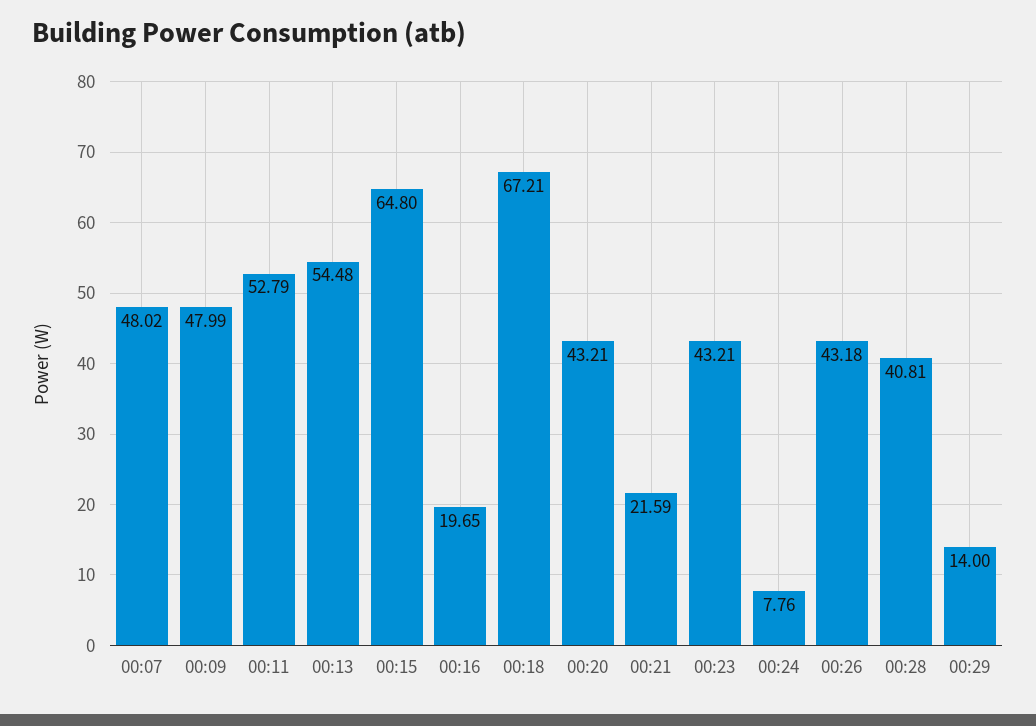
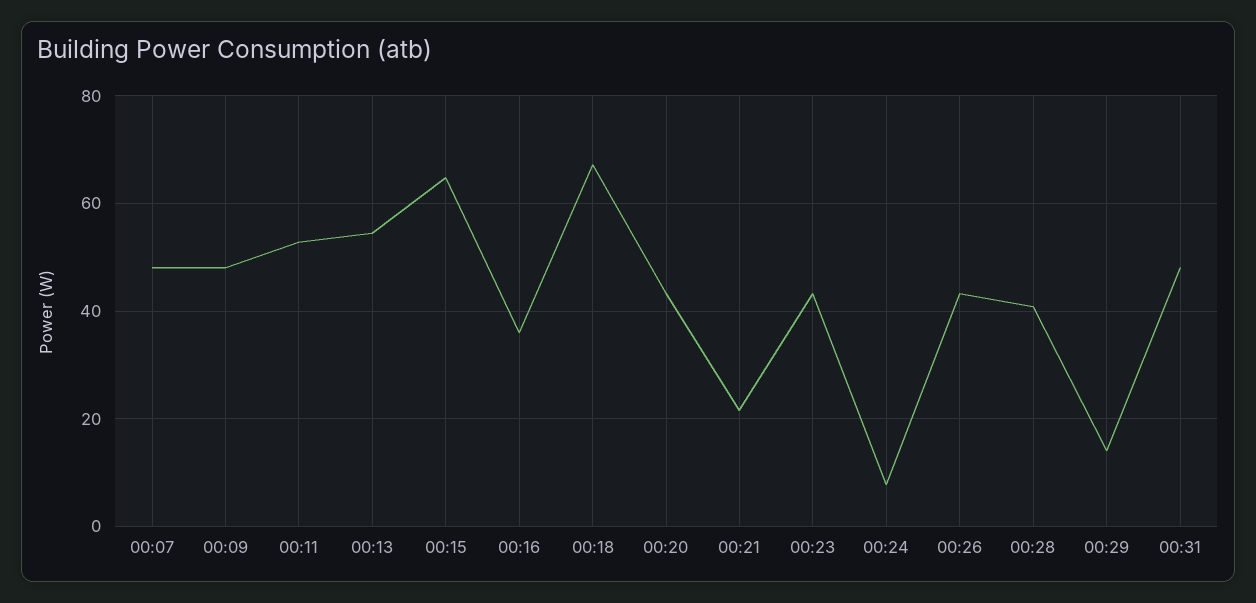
00:16: 19.65 -> 36
00:31: none -> 48

